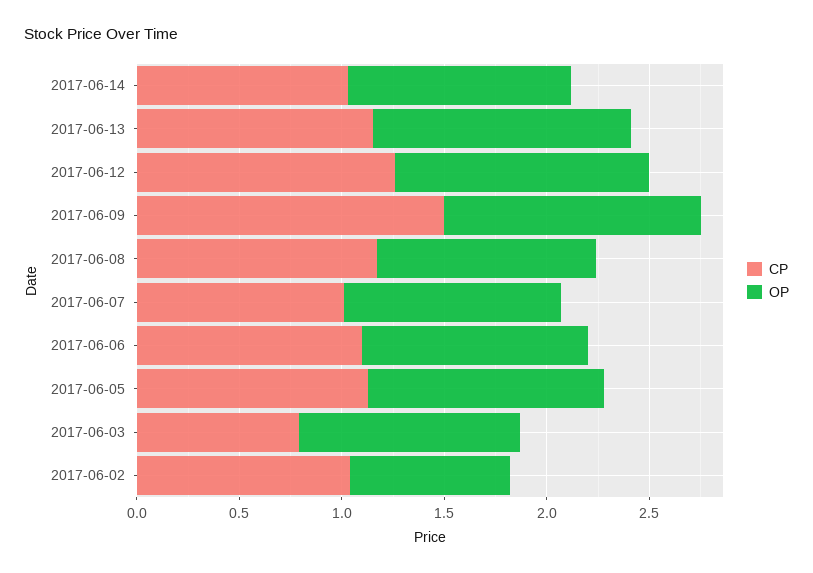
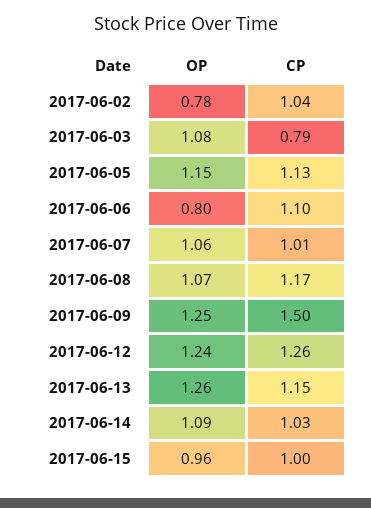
OP, 2017-06-06: 1.1 -> 0.8
OP, 2017-06-15: none -> 0.96
CP, 2017-06-15: none -> 1

